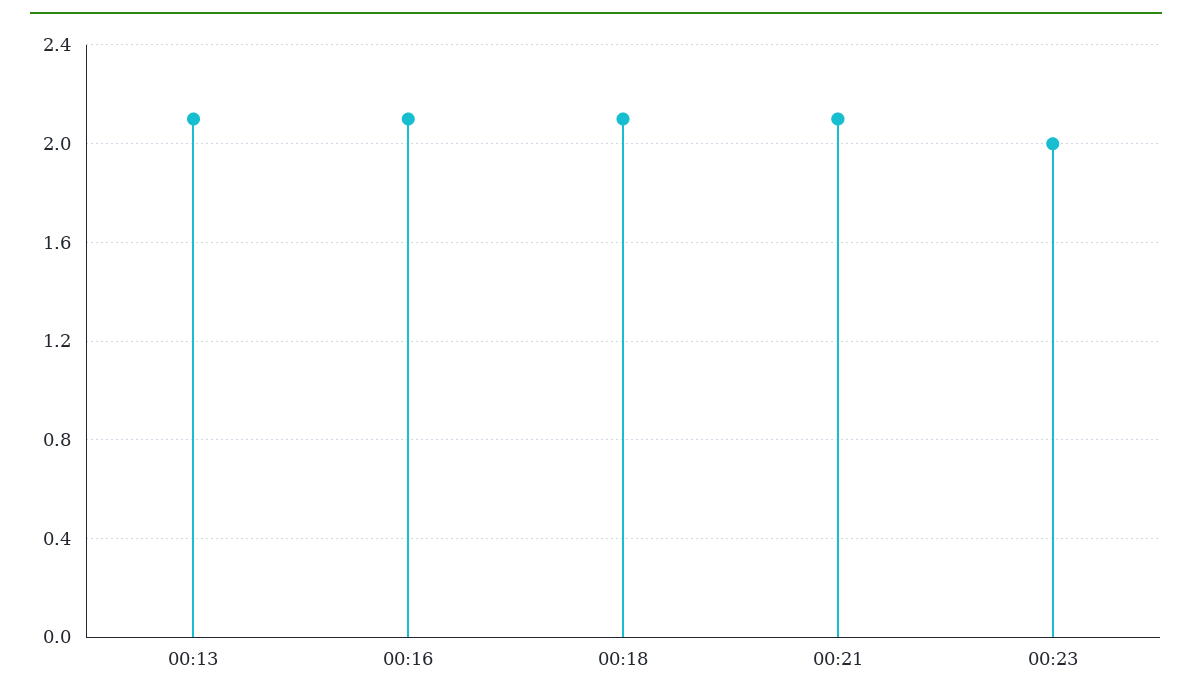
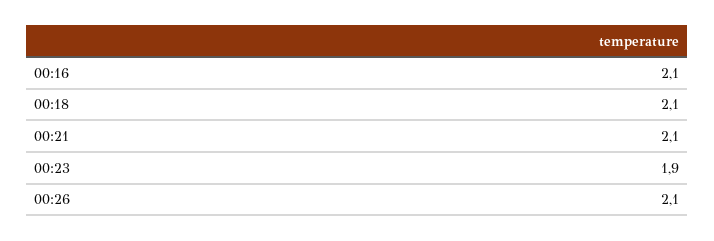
00:13: 2.1 -> none
00:23: 2 -> 1.9
00:26: none -> 2.1

